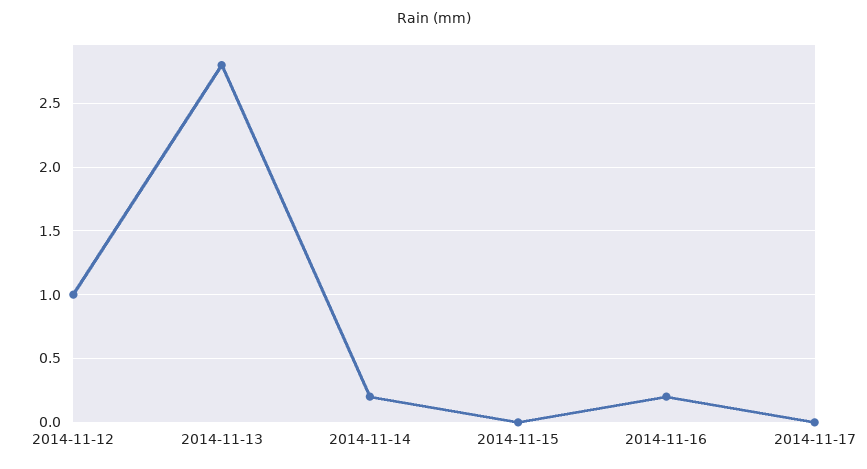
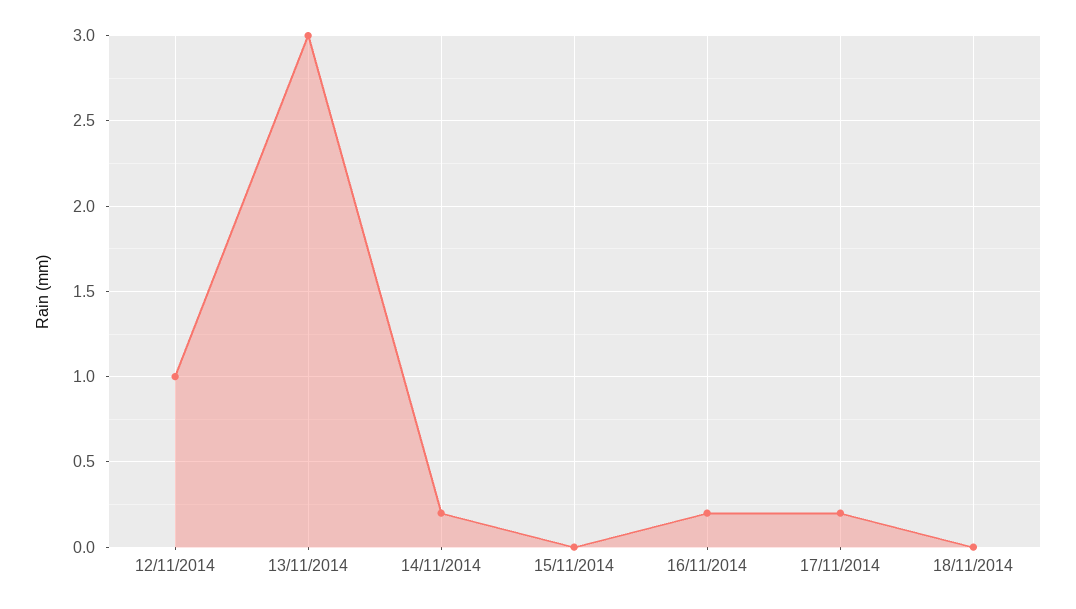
2014-11-13: 2.8 -> 3
2014-11-17: 0 -> 0.2
18/11/2014: none -> 0

